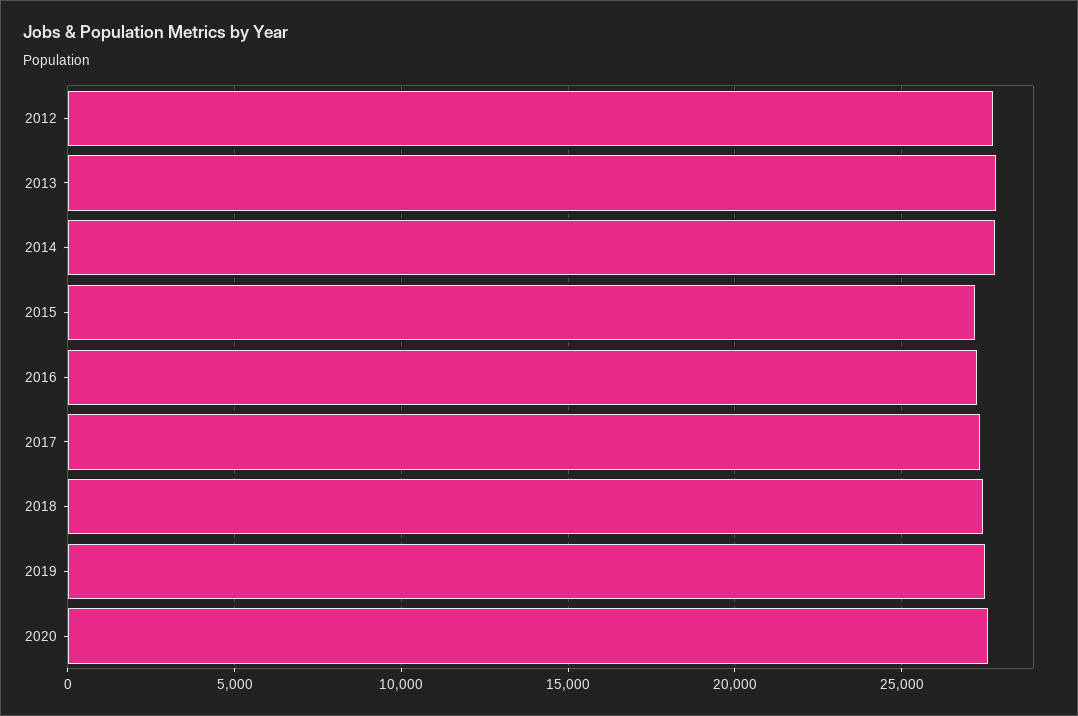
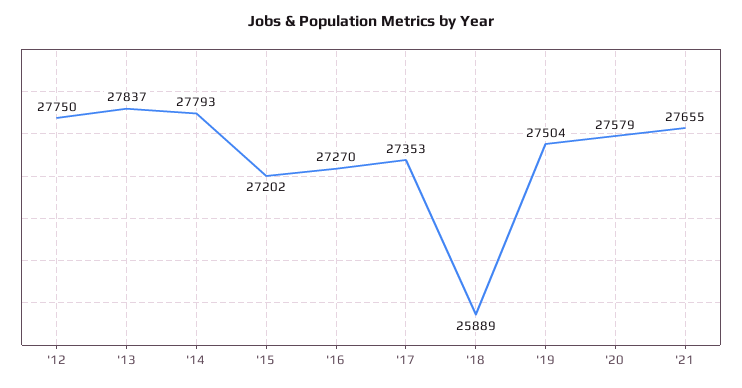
2018: 27500 -> 25889
'21: none -> 27655

